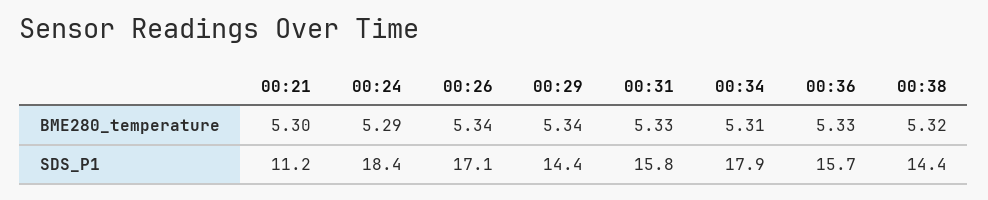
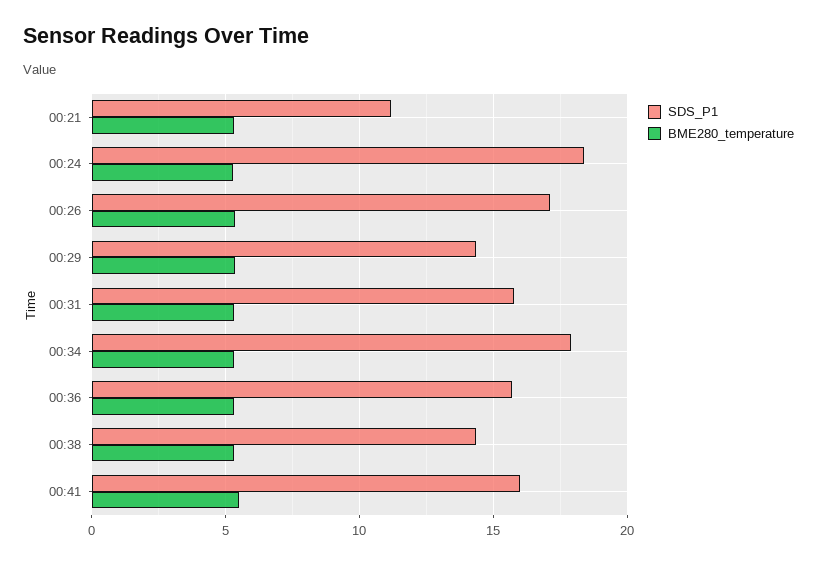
SDS_P1, 00:41: none -> 16
BME280_temperature, 00:41: none -> 5.5

